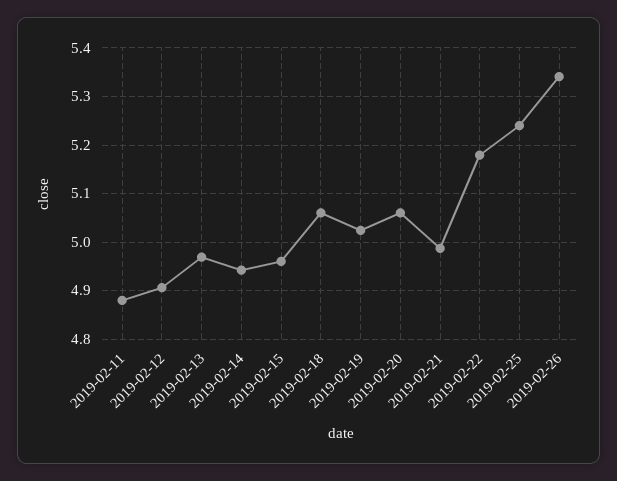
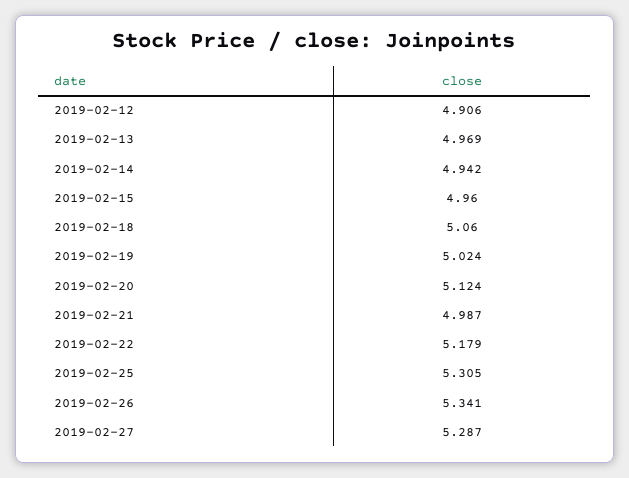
2019-02-11: 4.88 -> none
2019-02-20: 5.06 -> 5.124
2019-02-25: 5.24 -> 5.305
2019-02-27: none -> 5.287

